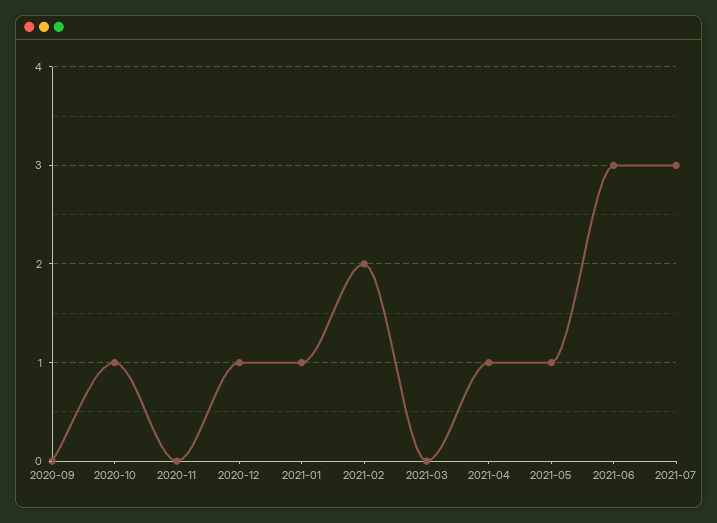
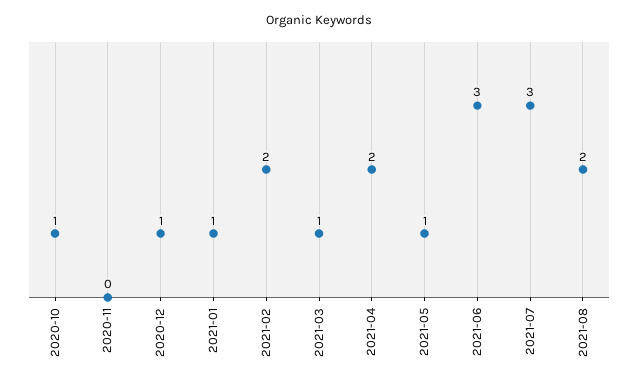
2020-09: 0 -> none
2021-03: 0 -> 1
2021-04: 1 -> 2
2021-08: none -> 2

